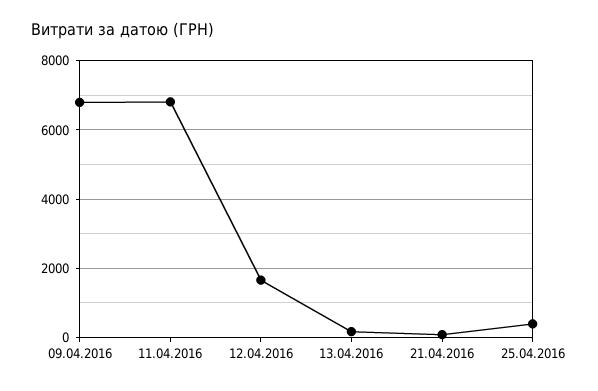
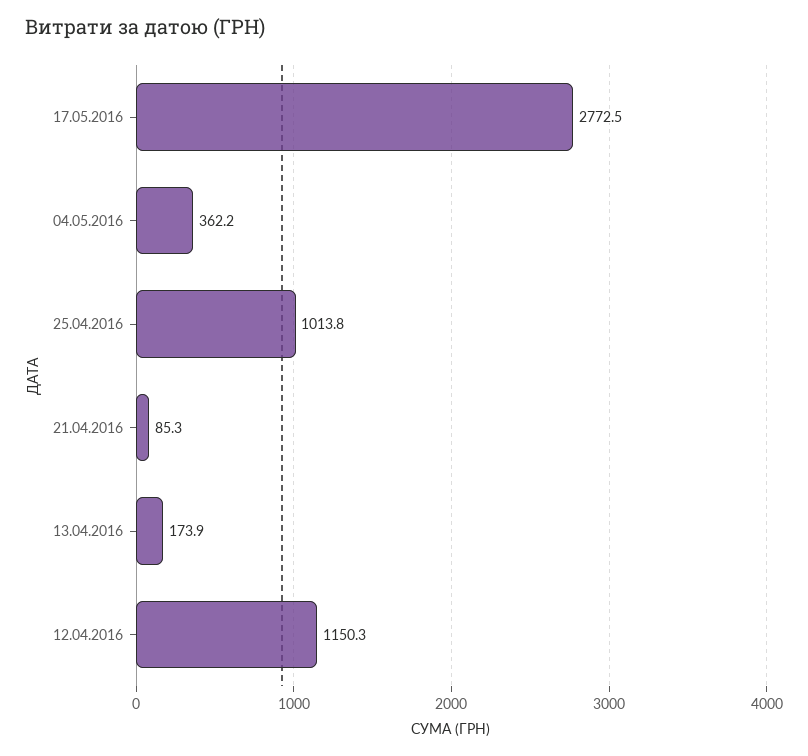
09.04.2016: 6800 -> none
11.04.2016: 6800 -> none
12.04.2016: 1600 -> 1150.3
25.04.2016: 400 -> 1013.8
17.05.2016: none -> 2772.5
04.05.2016: none -> 362.2

